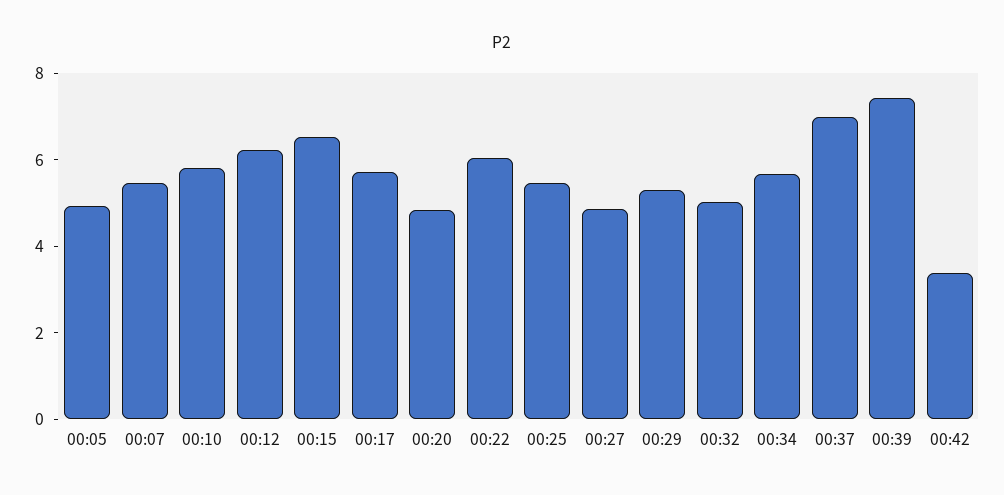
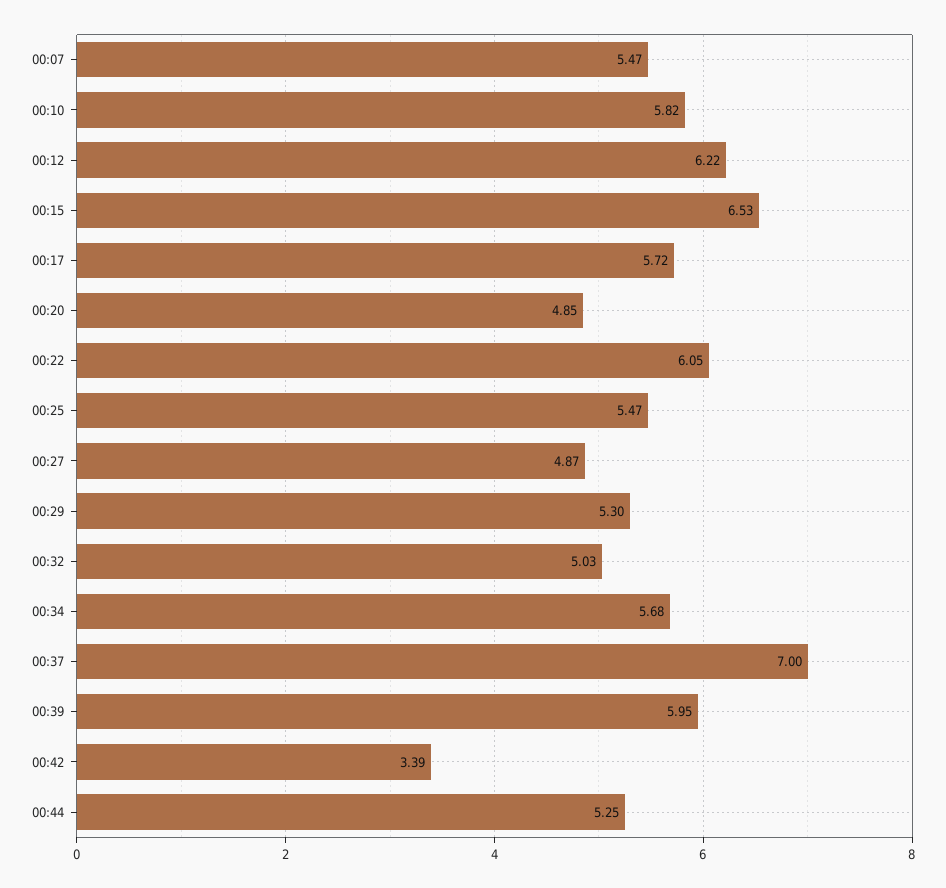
00:05: 5 -> none
00:39: 7.5 -> 5.95
00:44: none -> 5.25

